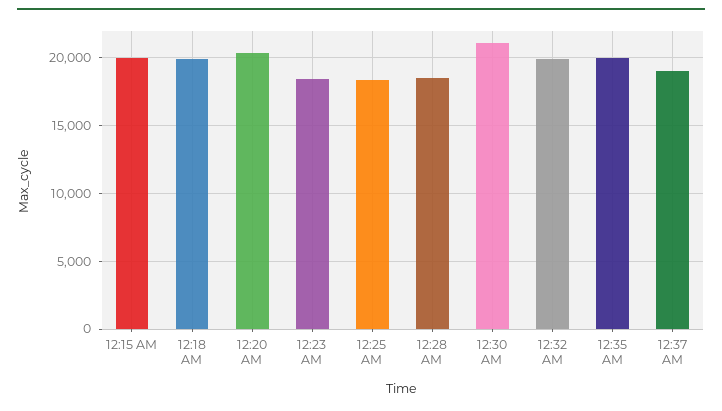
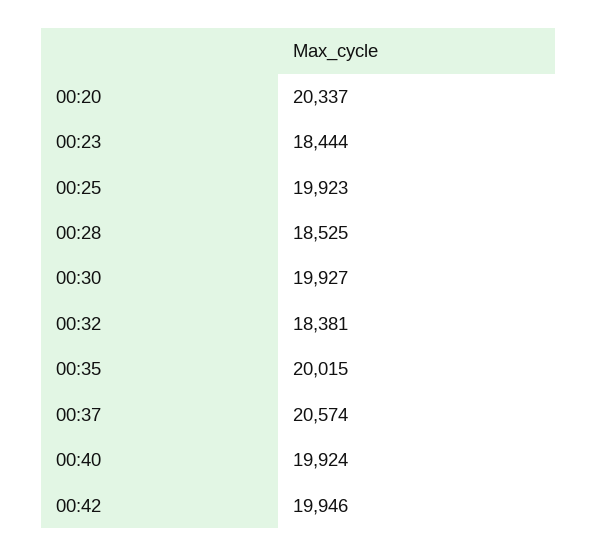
12:15 AM: 20000 -> none
12:18 AM: 20000 -> none
12:25 AM: 18500 -> 19923
12:30 AM: 21000 -> 19927
12:32 AM: 20000 -> 18381
12:37 AM: 19000 -> 20574
00:40: none -> 19924
00:42: none -> 19946

